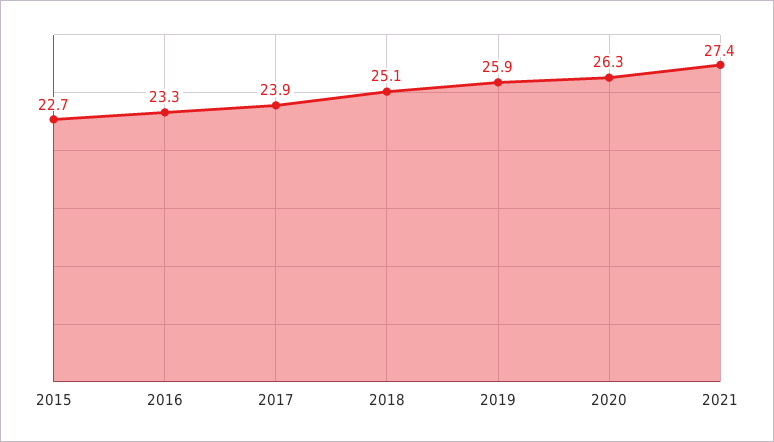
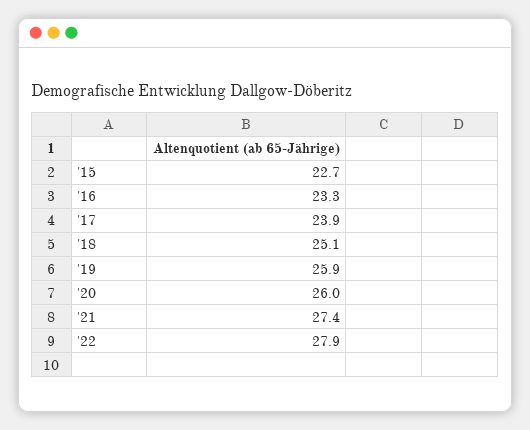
2020: 26.3 -> 26
'22: none -> 27.9

